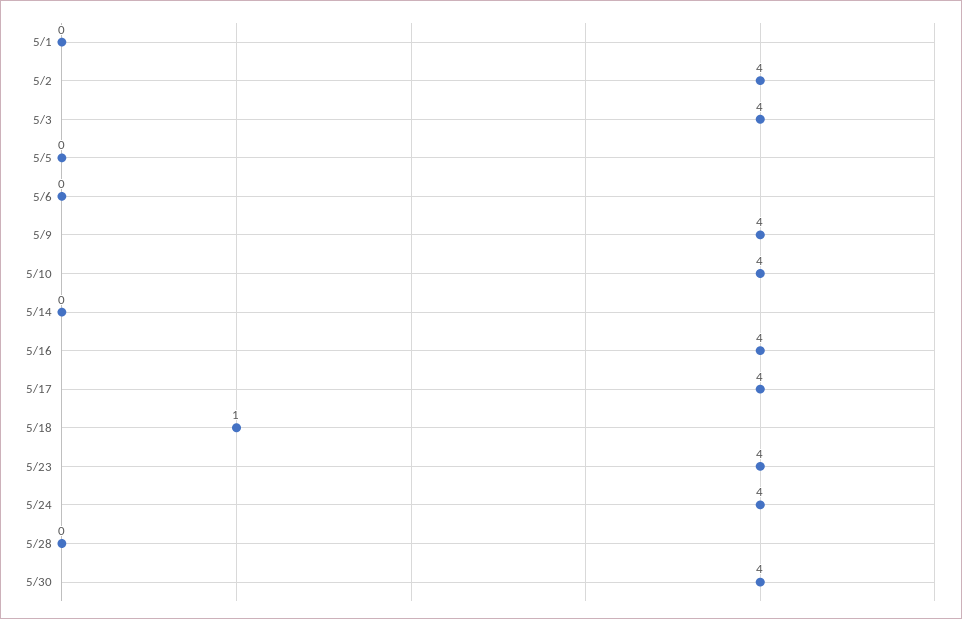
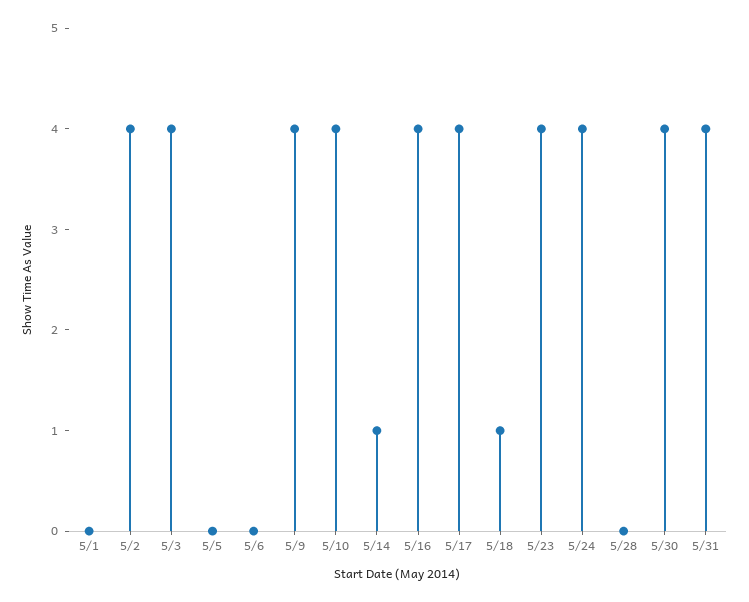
5/14: 0 -> 1
5/31: none -> 4

